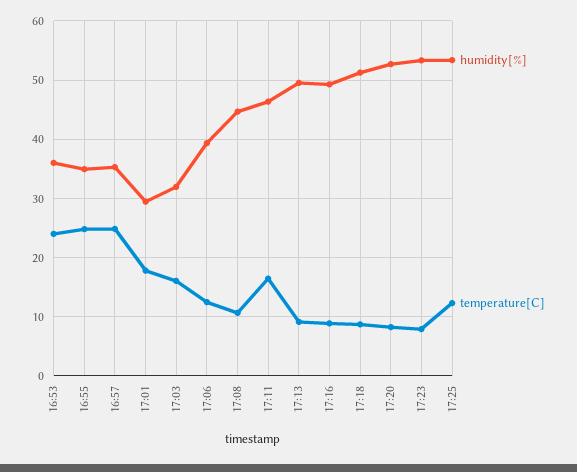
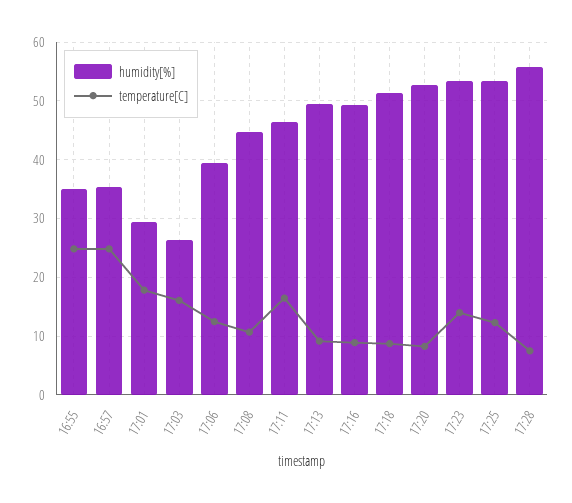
humidity[%], 16:53: 36 -> none
temperature[C], 16:53: 24 -> none
humidity[%], 17:03: 32 -> 26
temperature[C], 17:23: 8 -> 14
humidity[%], 17:28: none -> 56
temperature[C], 17:28: none -> 8

